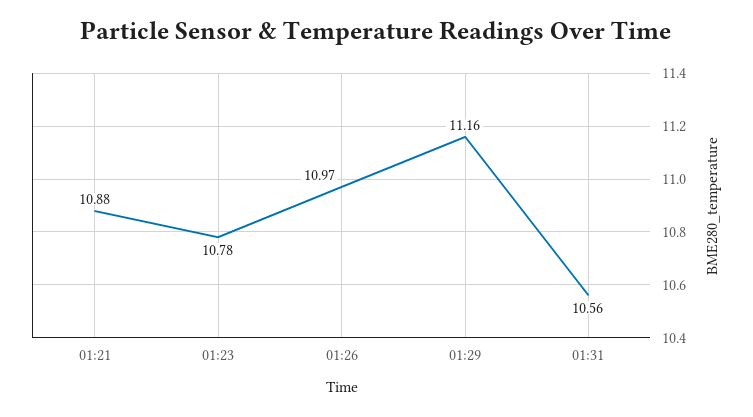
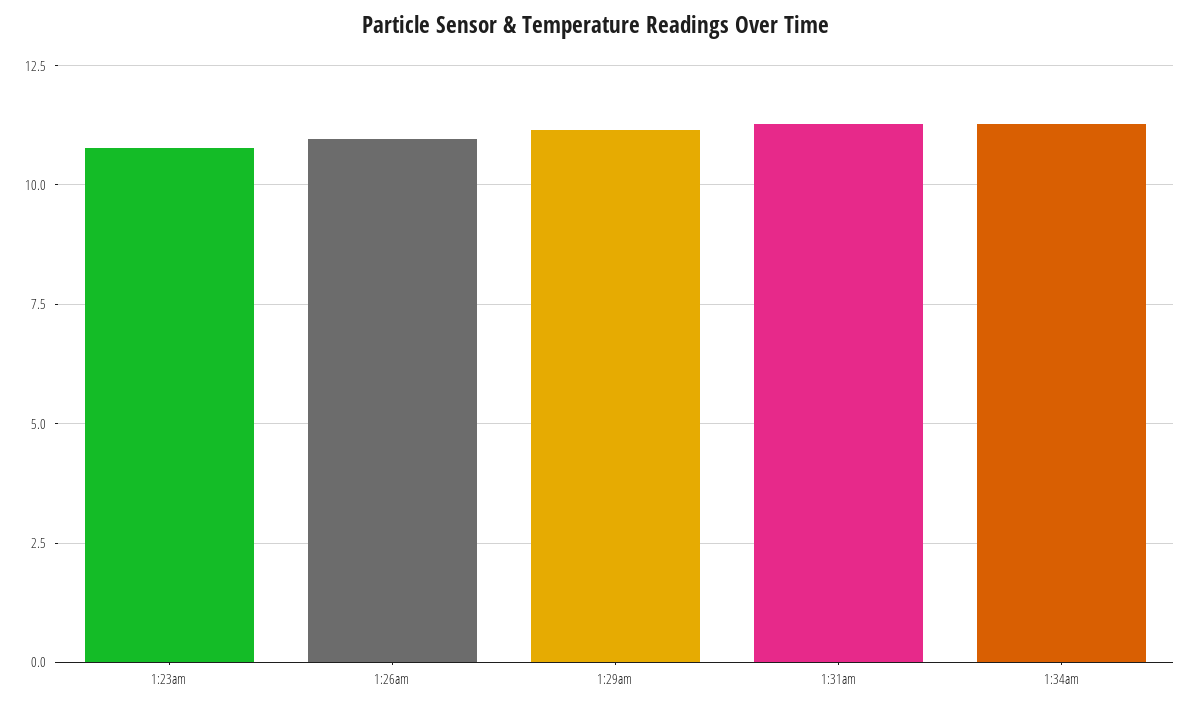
01:21: 10.88 -> none
01:31: 10.56 -> 11.25
1:34am: none -> 11.25

